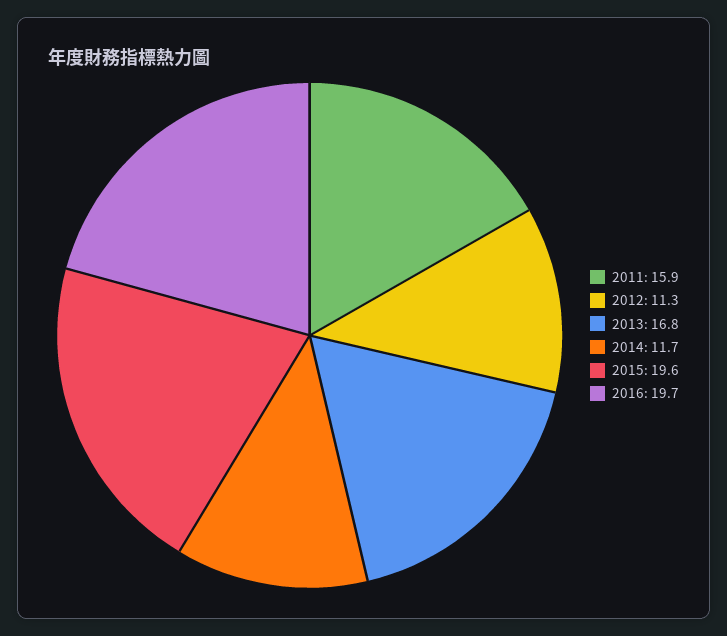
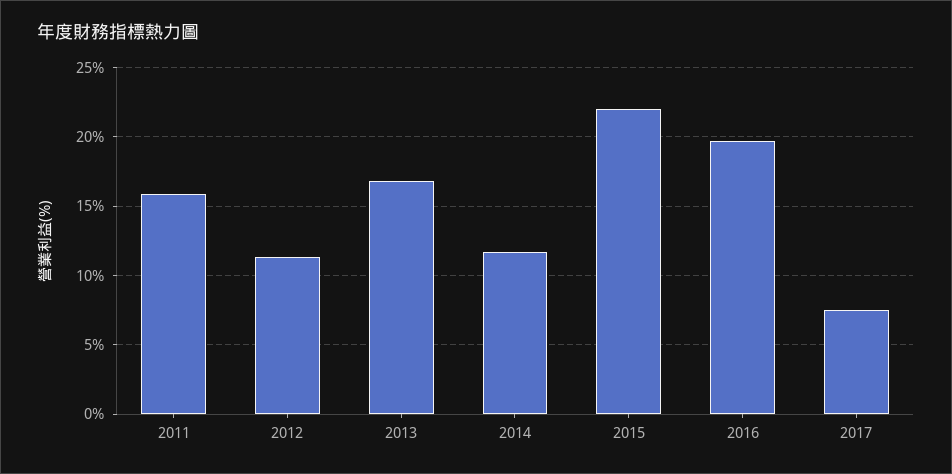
2015: 19.6 -> 22
2017: none -> 7.5

